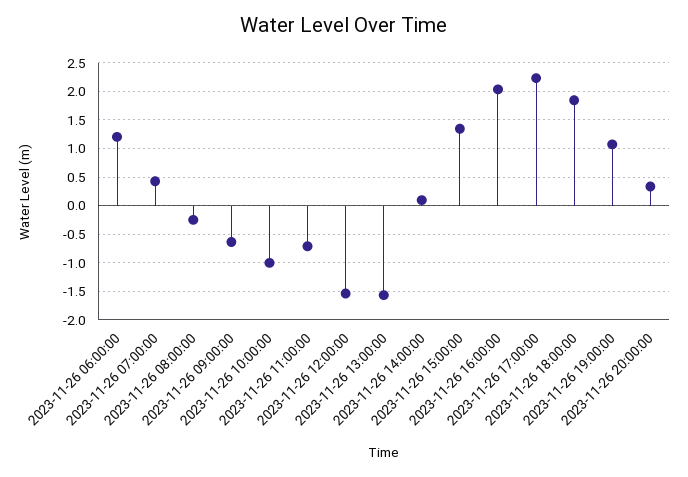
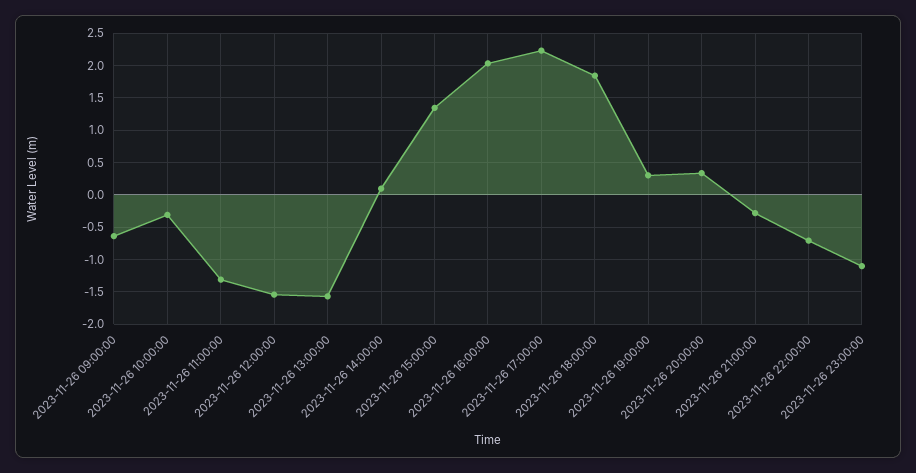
2023-11-26 06:00:00: 1.25 -> none
2023-11-26 07:00:00: 0.5 -> none
2023-11-26 08:00:00: -0.25 -> none
2023-11-26 10:00:00: -1 -> -0.3
2023-11-26 11:00:00: -0.75 -> -1.3
2023-11-26 19:00:00: 1 -> 0.3
2023-11-26 21:00:00: none -> -0.3
2023-11-26 22:00:00: none -> -0.7
2023-11-26 23:00:00: none -> -1.1

